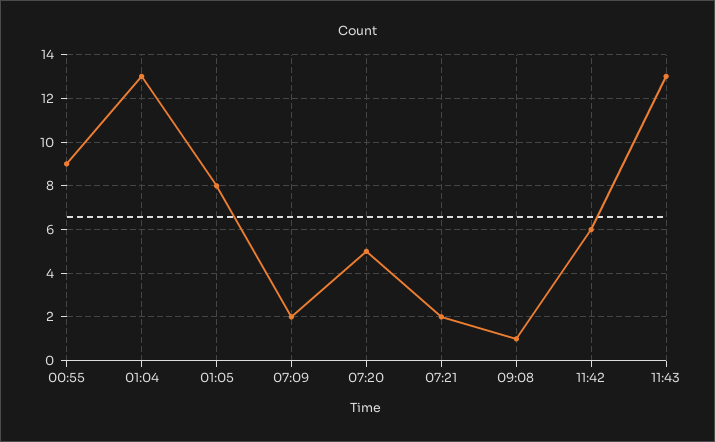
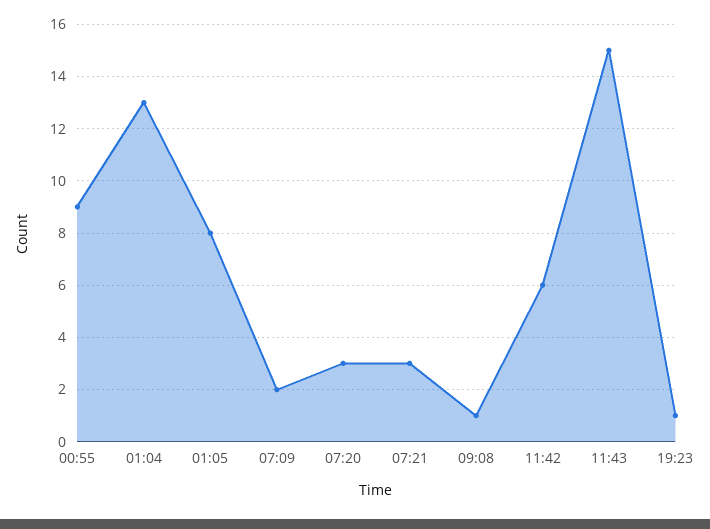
07:20: 5 -> 3
07:21: 2 -> 3
11:43: 13 -> 15
19:23: none -> 1

